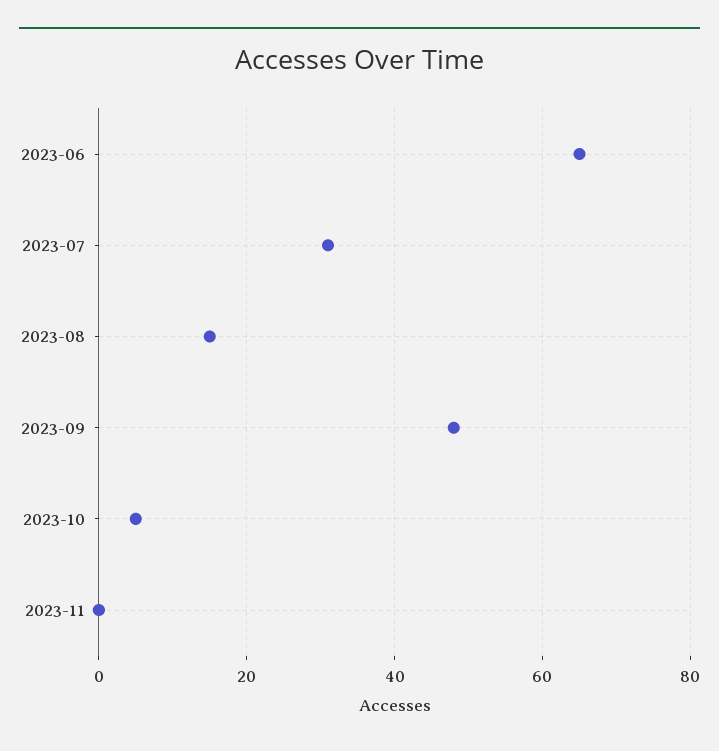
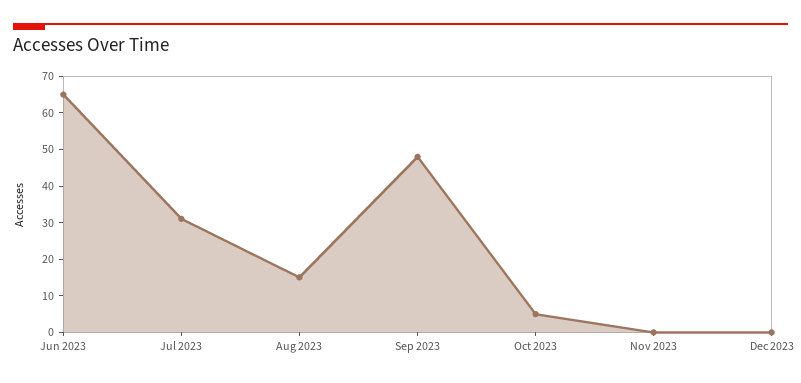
Dec 2023: none -> 0

